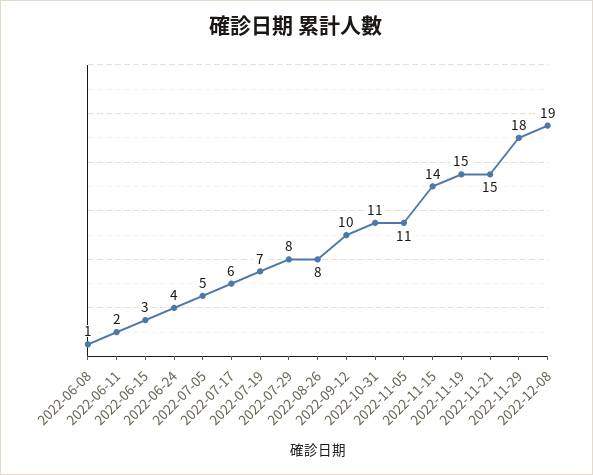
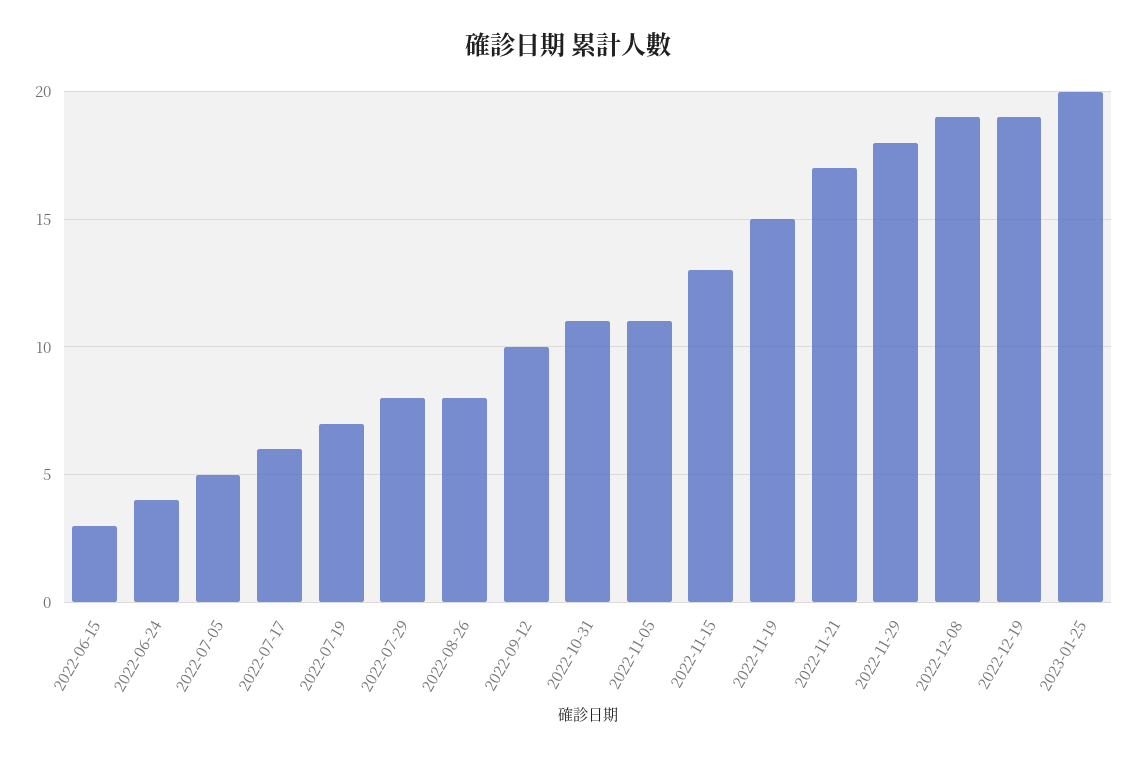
2022-06-08: 1 -> none
2022-06-11: 2 -> none
2022-11-15: 14 -> 13
2022-11-21: 15 -> 17
2022-12-19: none -> 19
2023-01-25: none -> 20

